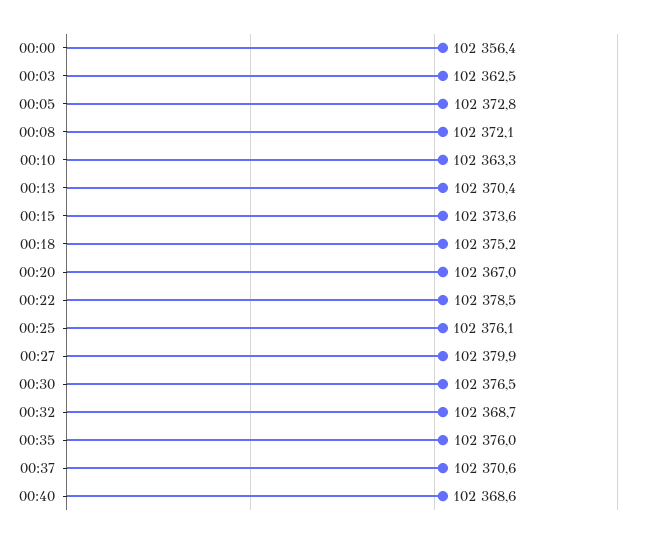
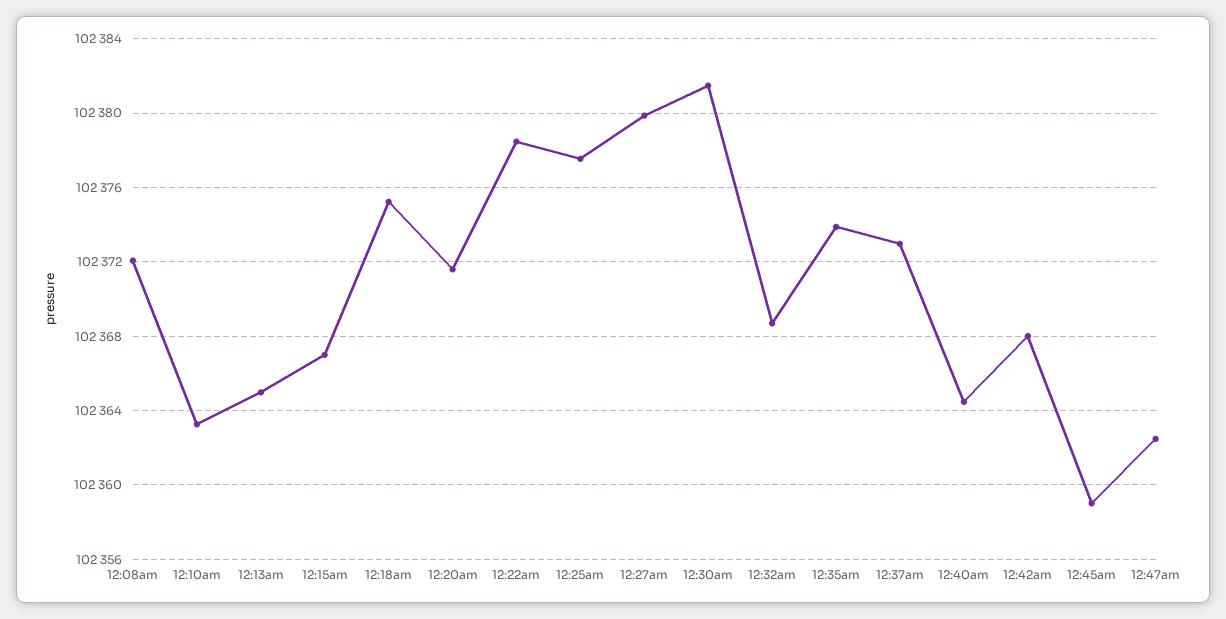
00:00: 102356.4 -> none
00:03: 102362.5 -> none
00:05: 102372.8 -> none
00:13: 102370.4 -> 102365
00:15: 102373.6 -> 102367
00:20: 102367 -> 102371.5
00:25: 102376.1 -> 102377.5
00:30: 102376.5 -> 102381.5
00:35: 102376 -> 102374
00:37: 102370.6 -> 102373
00:40: 102368.6 -> 102364.5
12:42am: none -> 102368
12:45am: none -> 102359
12:47am: none -> 102362.5

